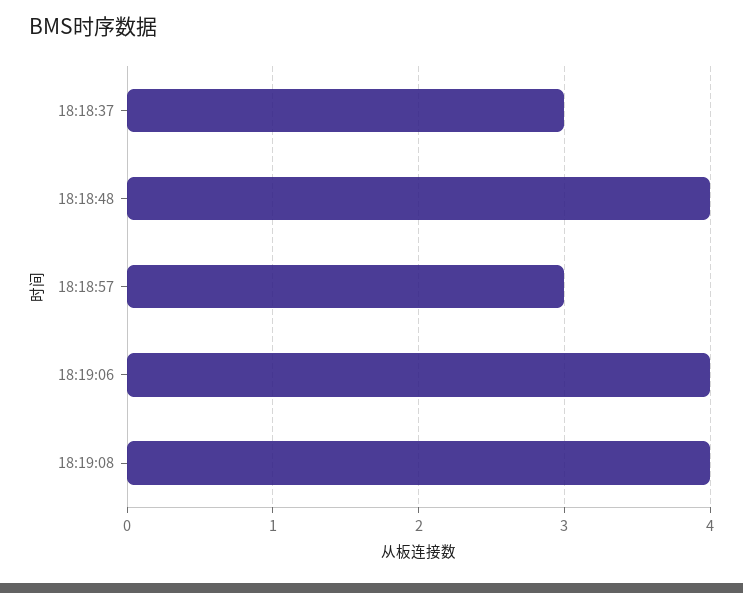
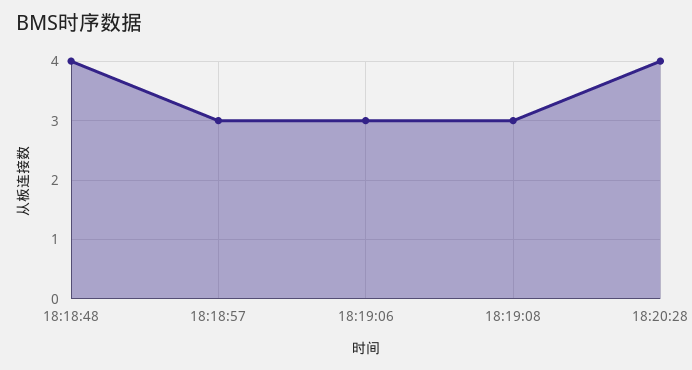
18:18:37: 3 -> none
18:19:06: 4 -> 3
18:19:08: 4 -> 3
18:20:28: none -> 4

